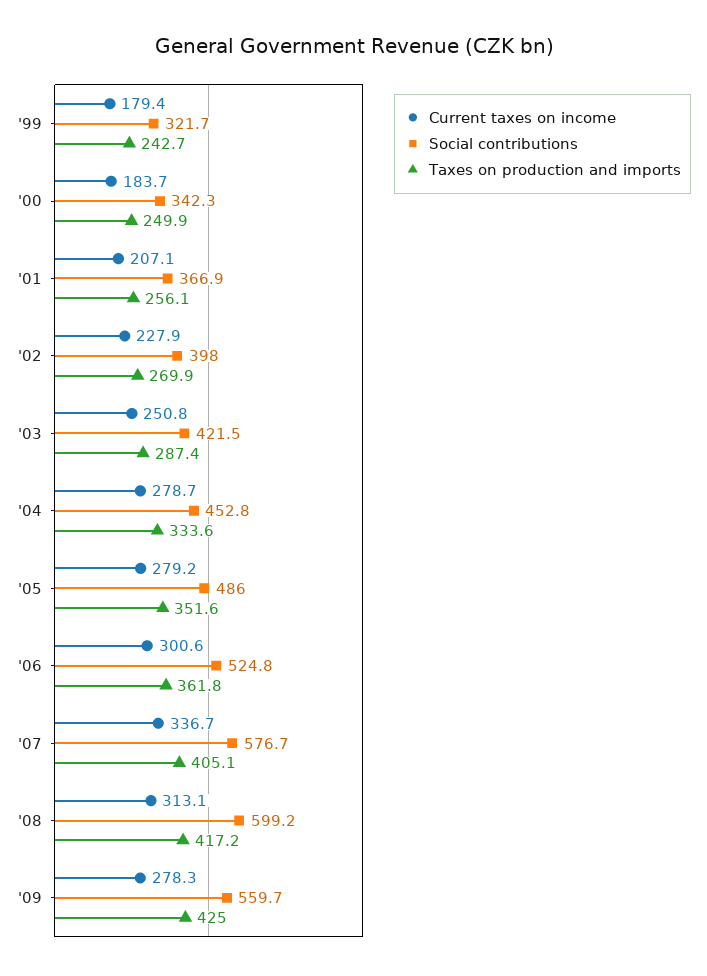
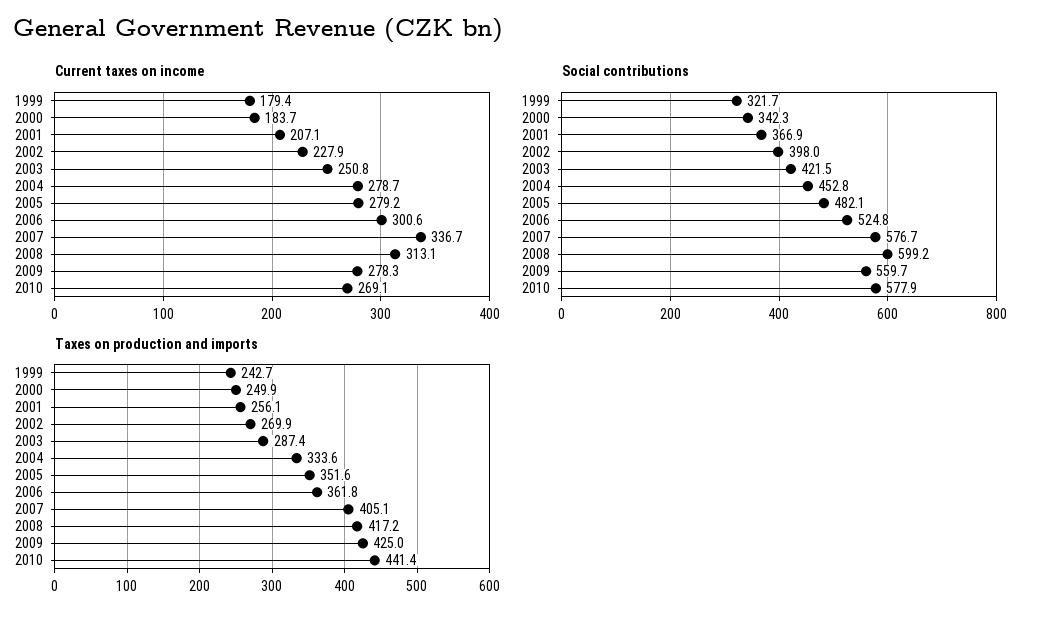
Social contributions, '05: 486 -> 482.1
Current taxes on income, 2010: none -> 269.1
Social contributions, 2010: none -> 577.9
Taxes on production and imports, 2010: none -> 441.4

